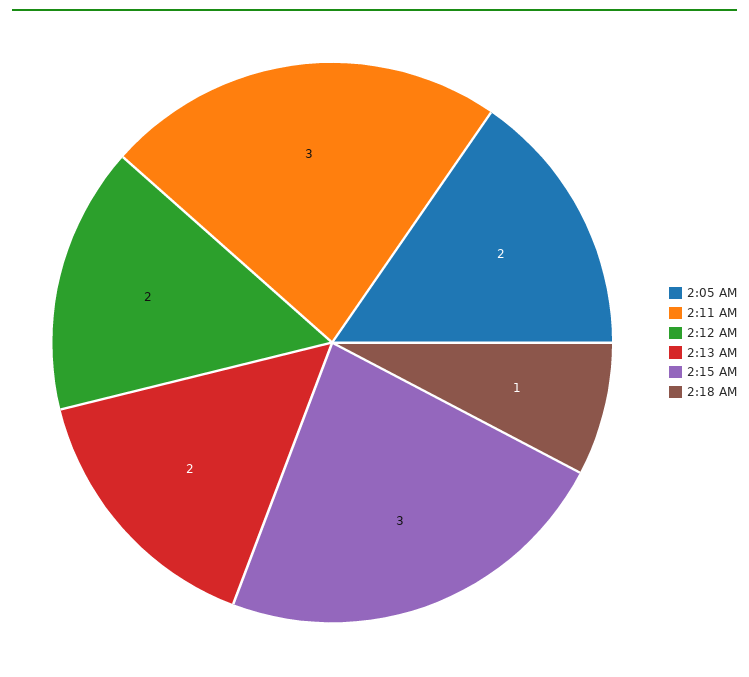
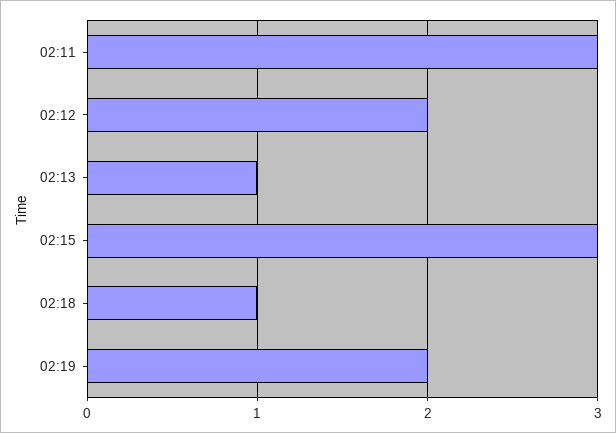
2:05 AM: 2 -> none
2:13 AM: 2 -> 1
02:19: none -> 2

